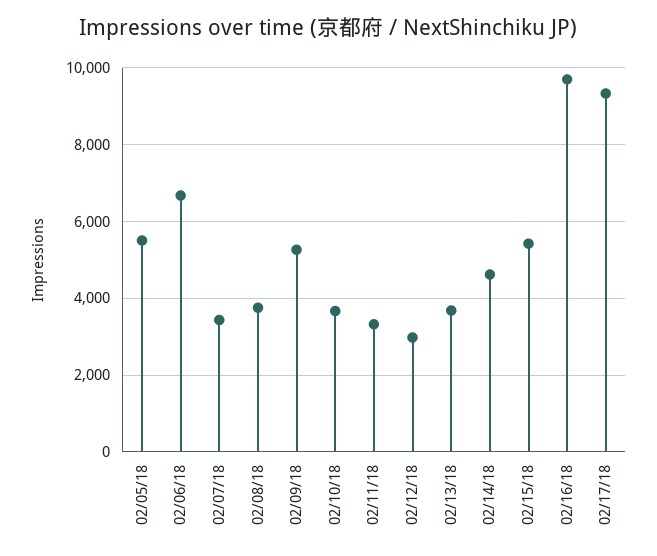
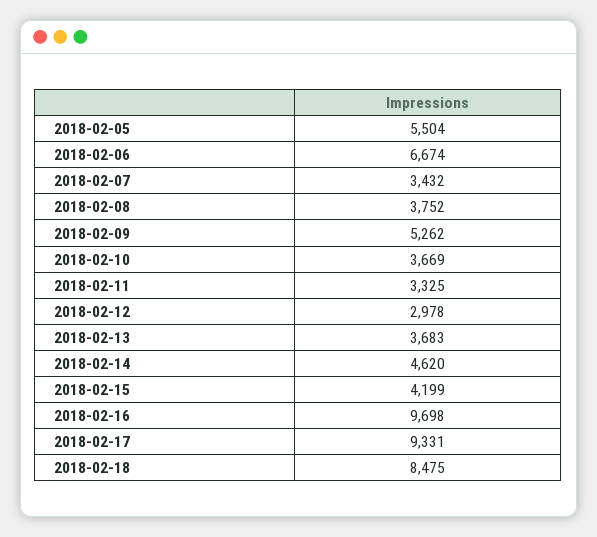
02/15/18: 5400 -> 4199
2018-02-18: none -> 8475

